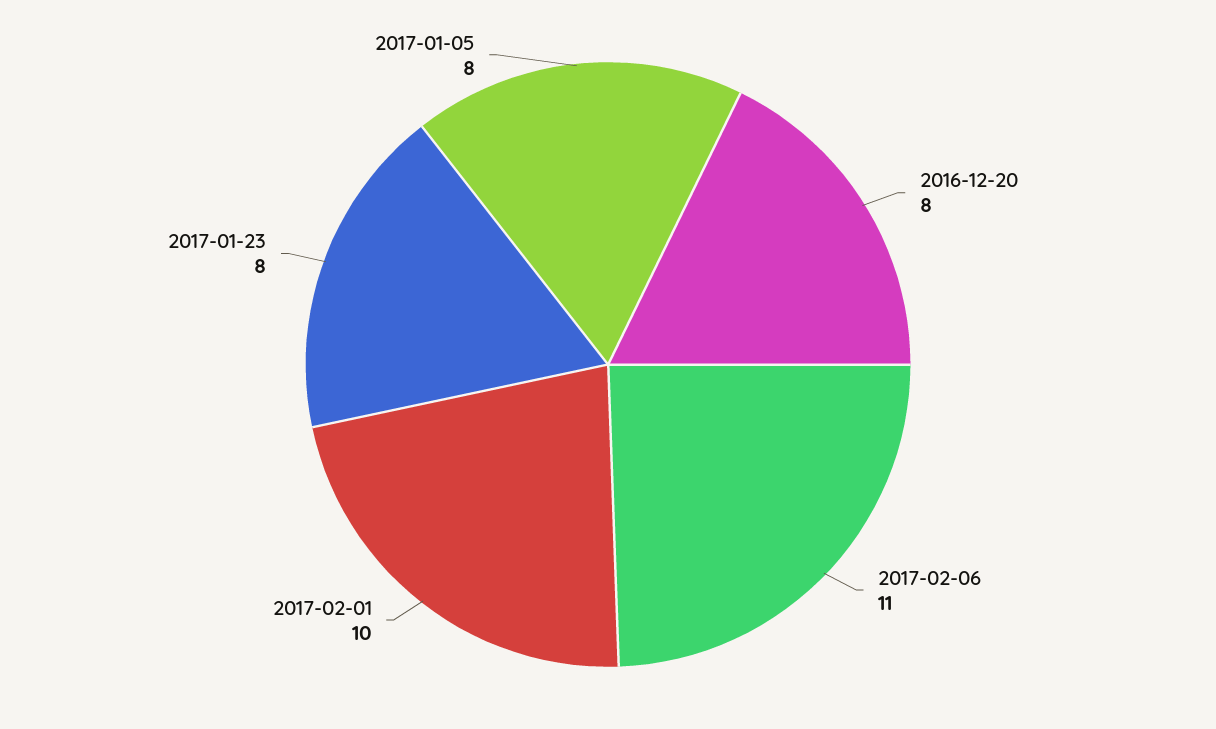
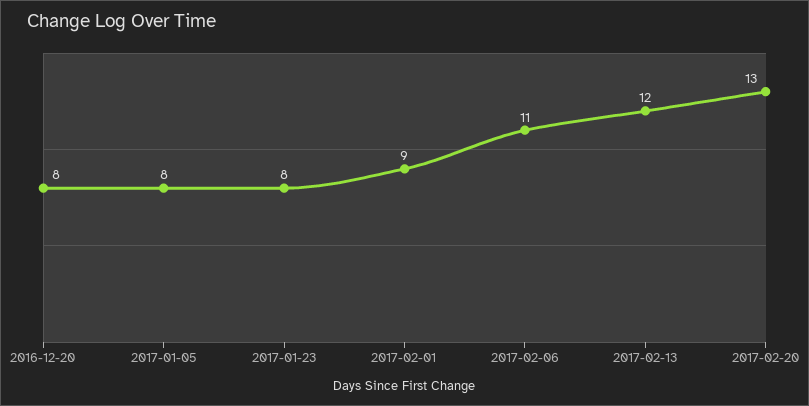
2017-02-01: 10 -> 9
2017-02-13: none -> 12
2017-02-20: none -> 13

